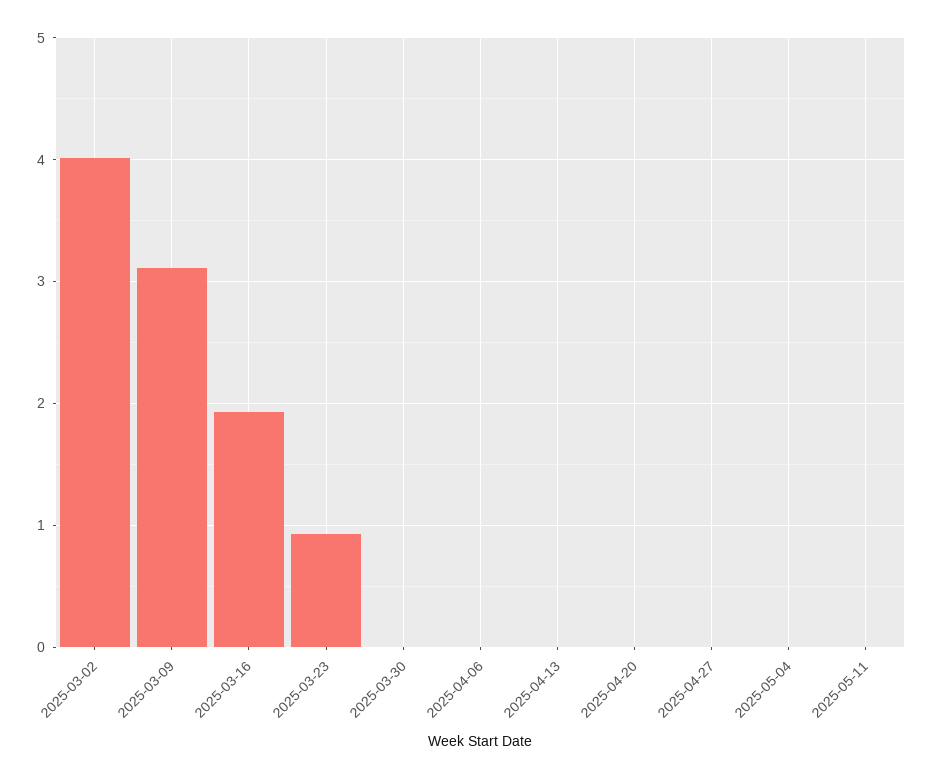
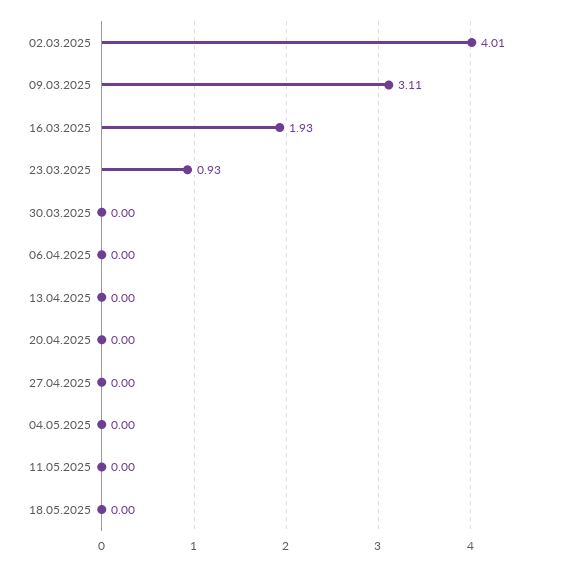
18.05.2025: none -> 0

